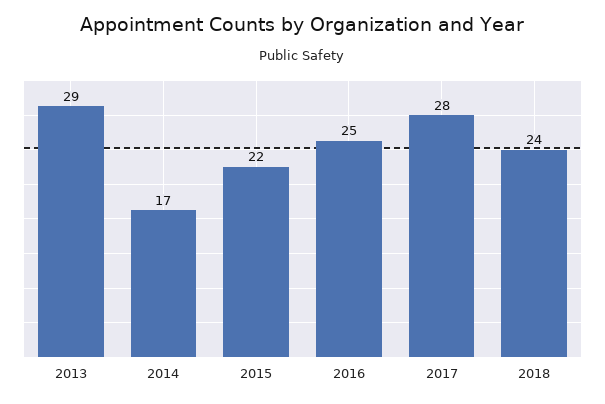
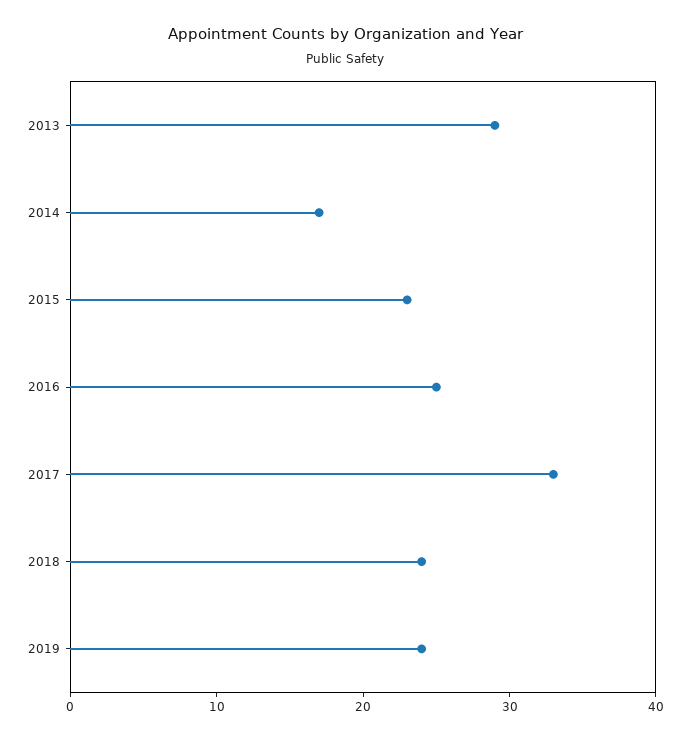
2015: 22 -> 23
2017: 28 -> 33
2019: none -> 24

